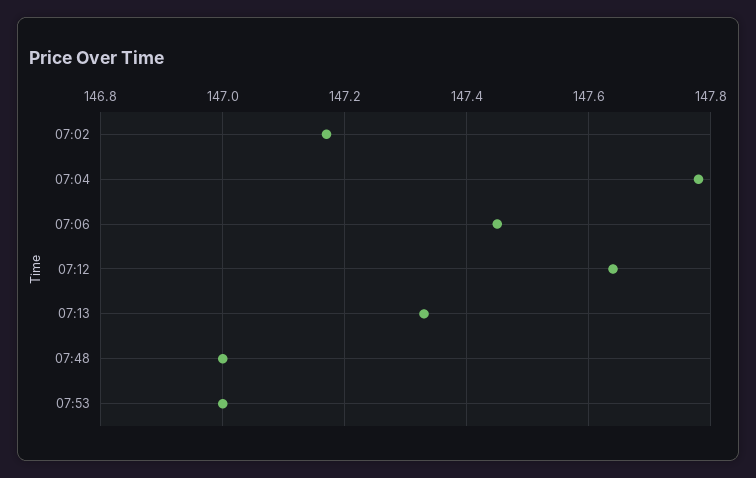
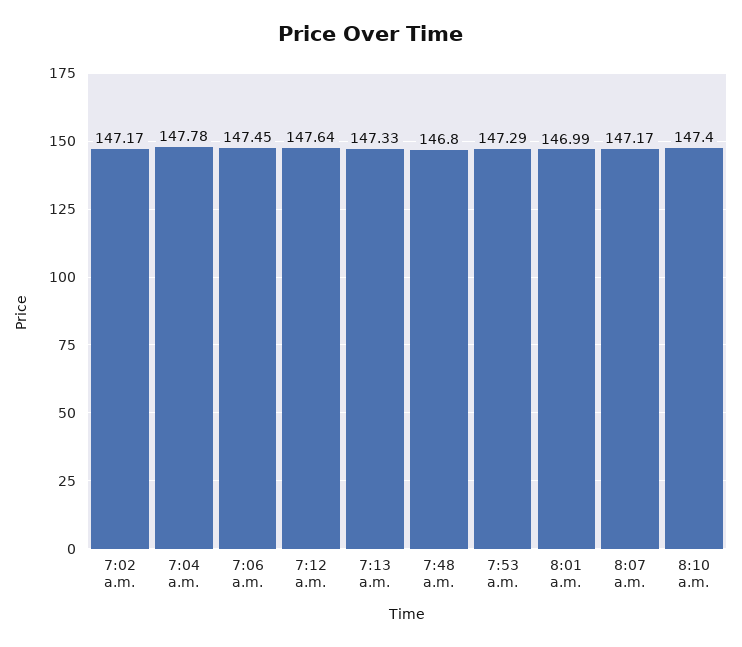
07:48: 147 -> 146.8
07:53: 147 -> 147.29
8:01 a.m.: none -> 146.99
8:07 a.m.: none -> 147.17
8:10 a.m.: none -> 147.4

